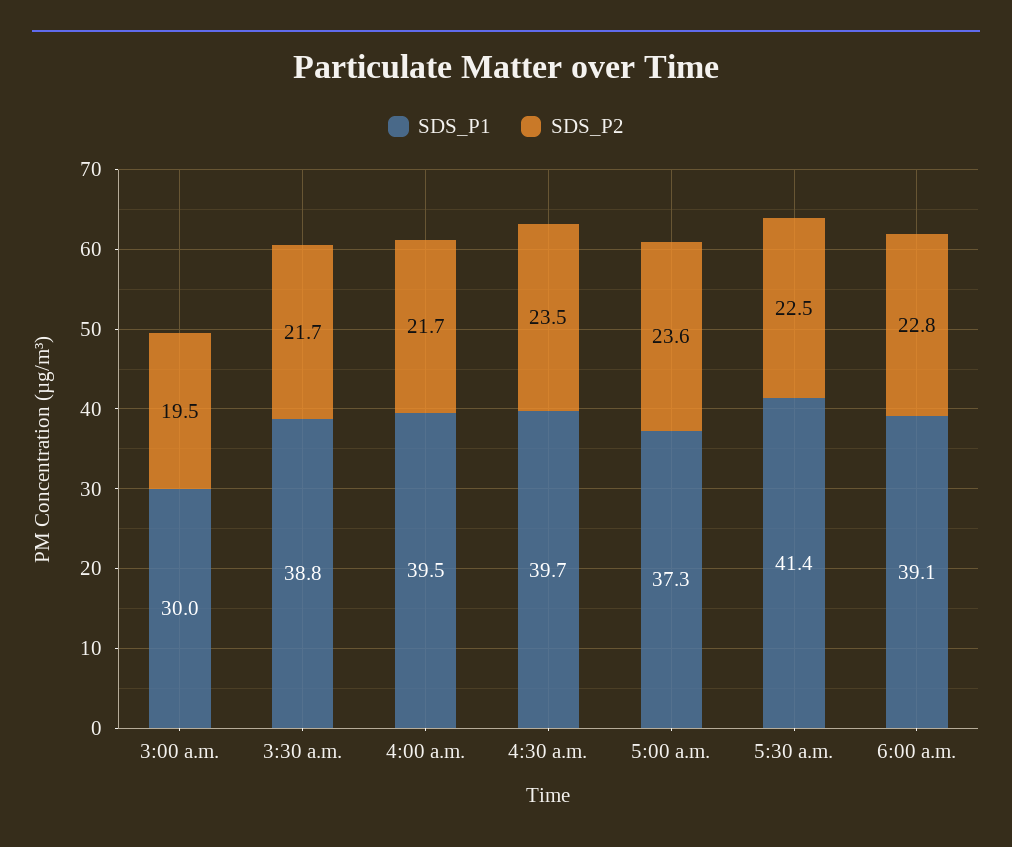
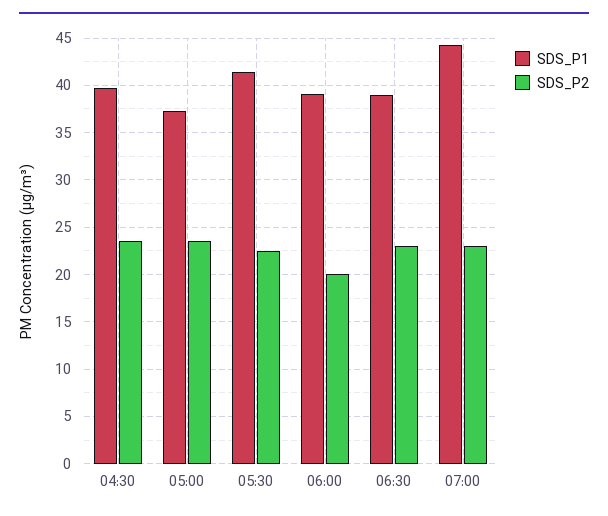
SDS_P1, 3:00 a.m.: 30 -> none
SDS_P2, 3:00 a.m.: 19.5 -> none
SDS_P1, 3:30 a.m.: 38.8 -> none
SDS_P2, 3:30 a.m.: 21.7 -> none
SDS_P1, 4:00 a.m.: 39.5 -> none
SDS_P2, 4:00 a.m.: 21.7 -> none
SDS_P2, 6:00 a.m.: 22.8 -> 20
SDS_P1, 06:30: none -> 39
SDS_P2, 06:30: none -> 23
SDS_P1, 07:00: none -> 44
SDS_P2, 07:00: none -> 23

